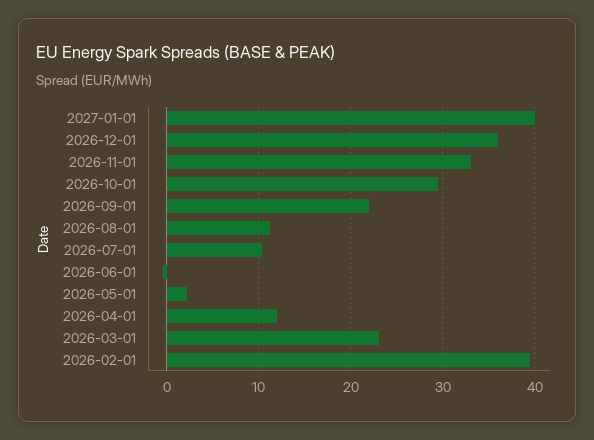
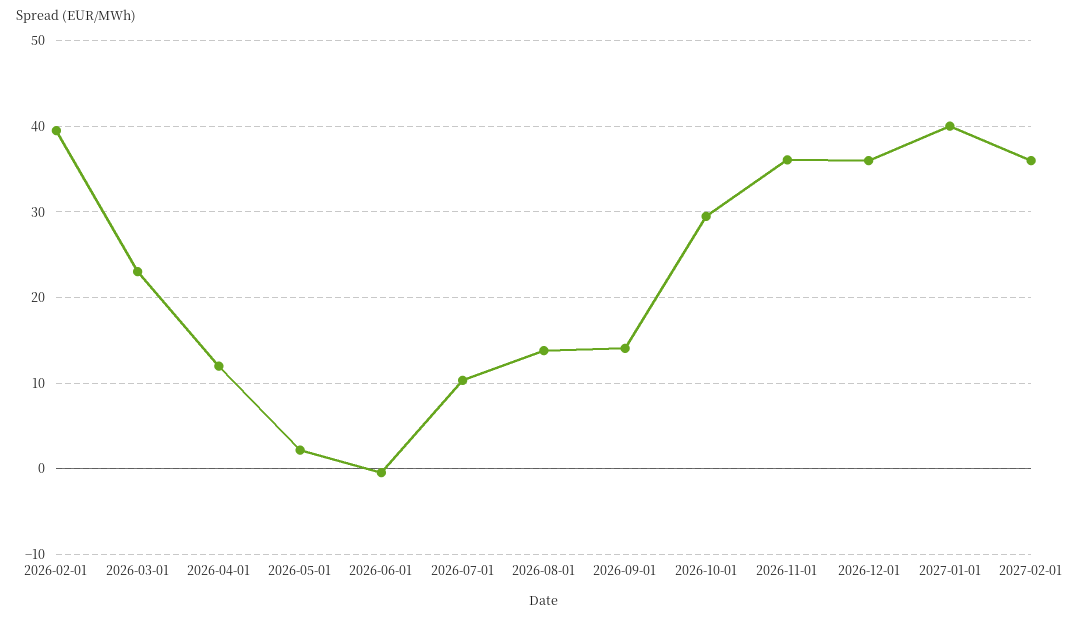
2026-11-01: 33 -> 36
2026-09-01: 22 -> 14
2026-08-01: 11 -> 14
2027-02-01: none -> 36

